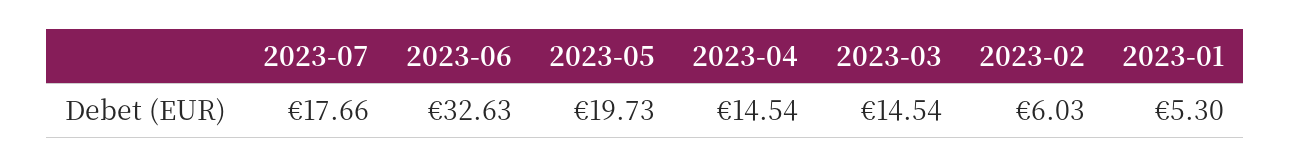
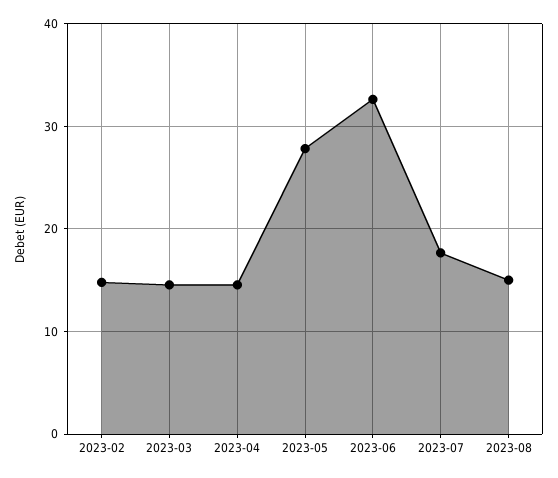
2023-05: 19.73 -> 28
2023-02: 6.03 -> 15
2023-01: 5.3 -> none
2023-08: none -> 15

